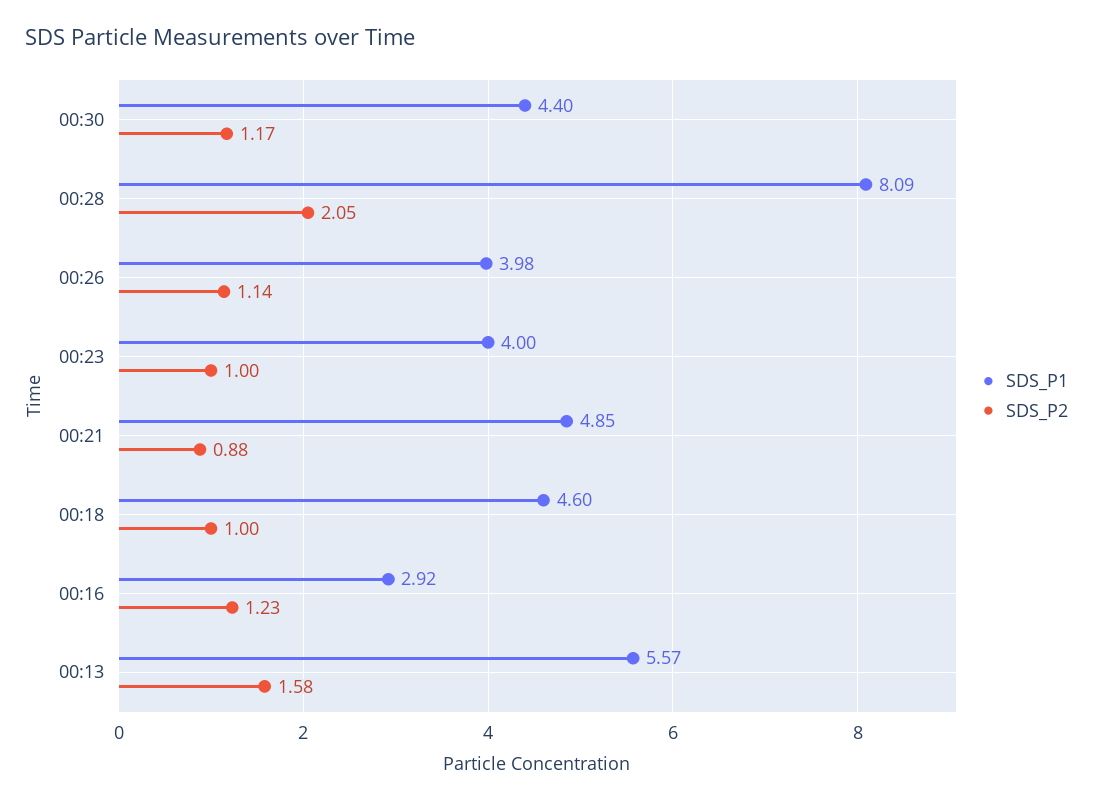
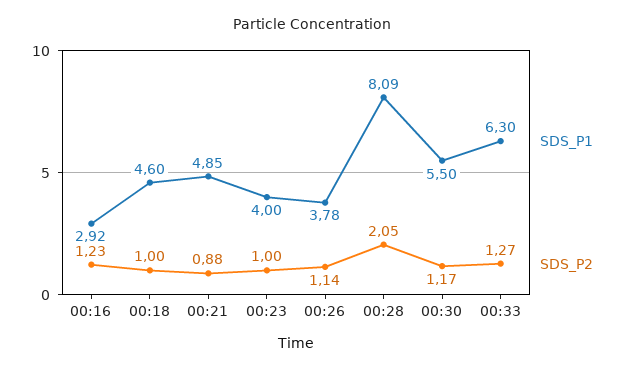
SDS_P1, 00:30: 4.4 -> 5.5
SDS_P1, 00:26: 3.98 -> 3.78
SDS_P1, 00:13: 5.57 -> none
SDS_P2, 00:13: 1.58 -> none
SDS_P1, 00:33: none -> 6.3
SDS_P2, 00:33: none -> 1.27

